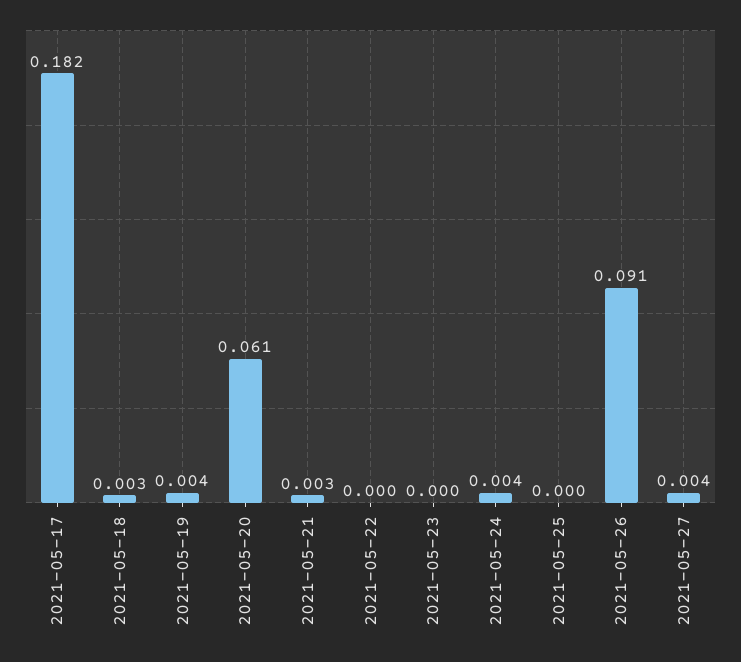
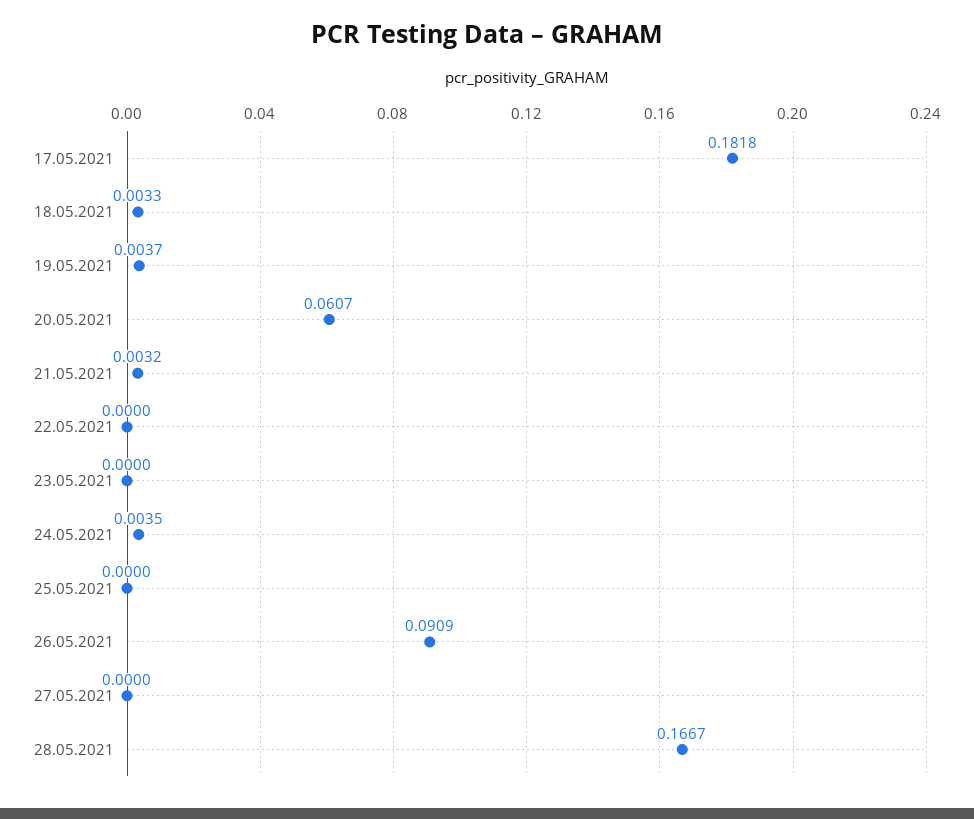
2021-05-27: 0.004 -> 0
28.05.2021: none -> 0.1667

